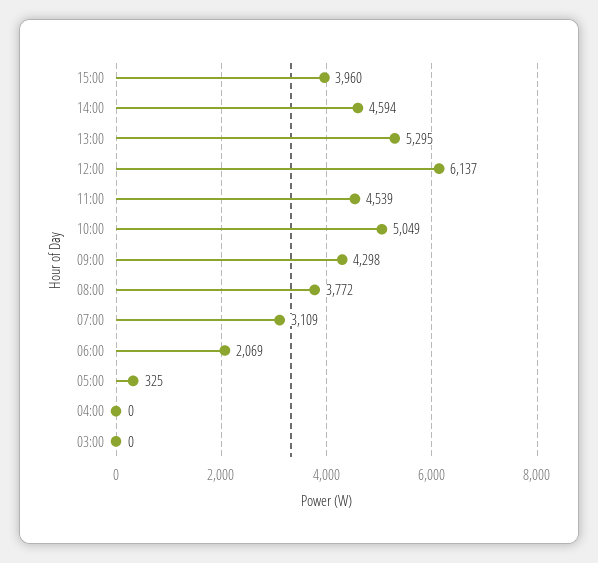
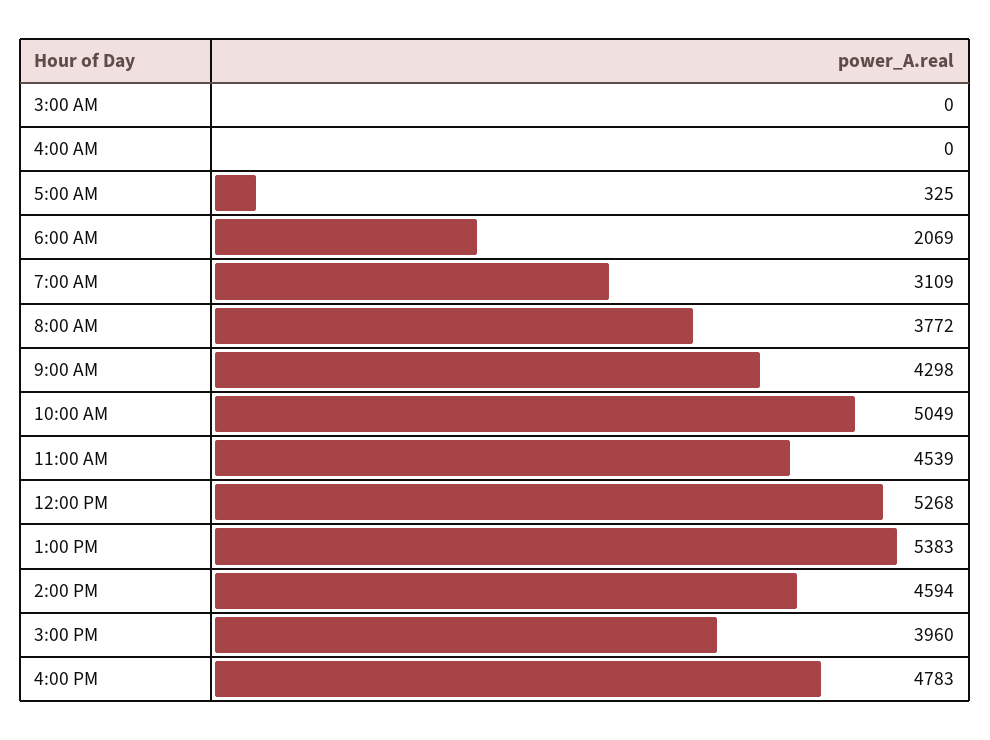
13:00: 5295 -> 5383
12:00: 6137 -> 5268
4:00 PM: none -> 4783

